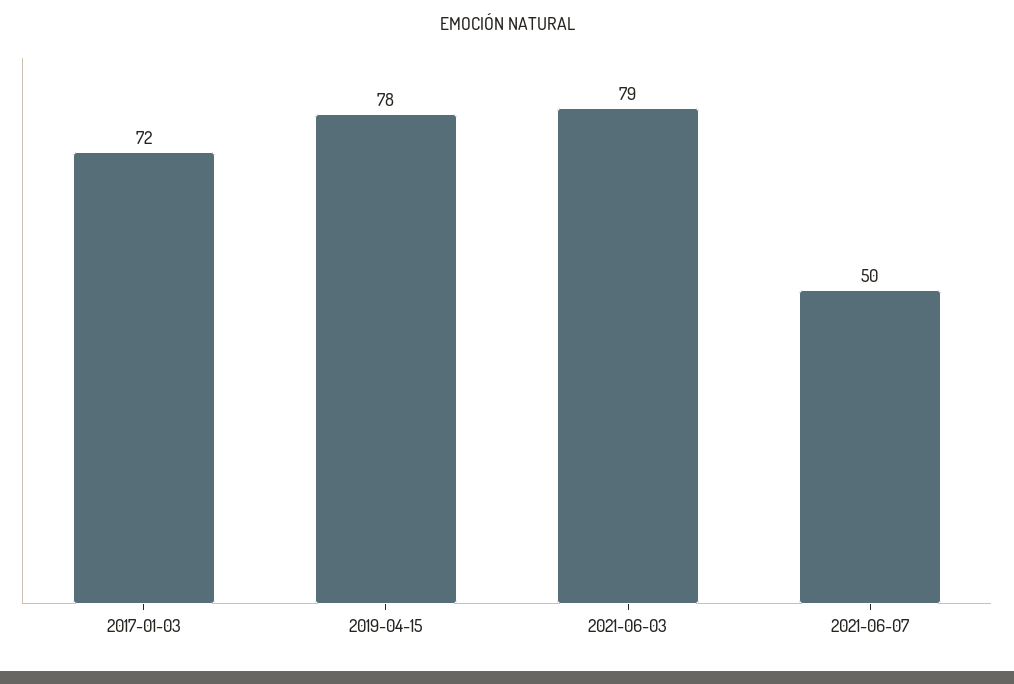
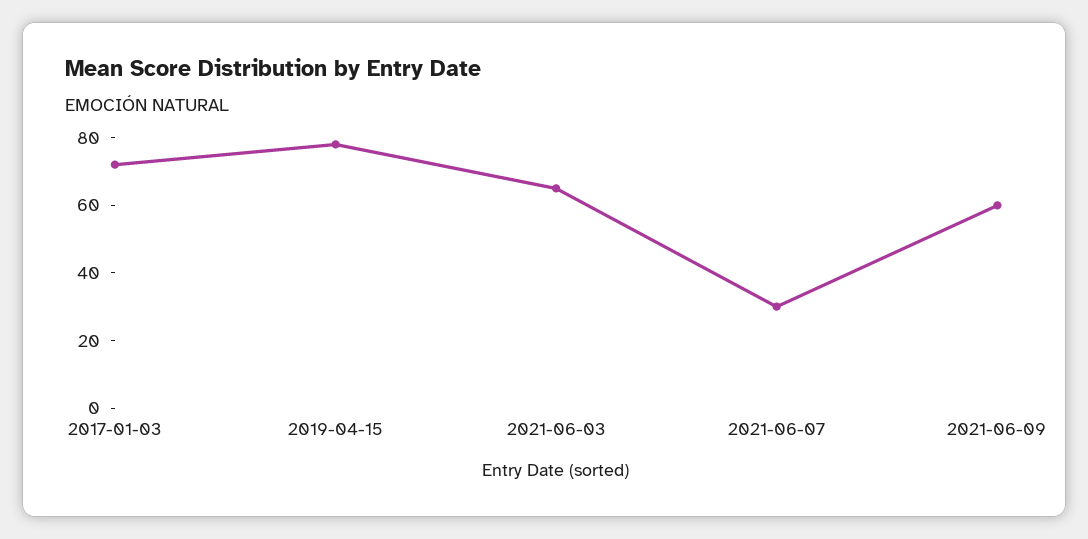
2021-06-03: 79 -> 65
2021-06-07: 50 -> 30
2021-06-09: none -> 60

